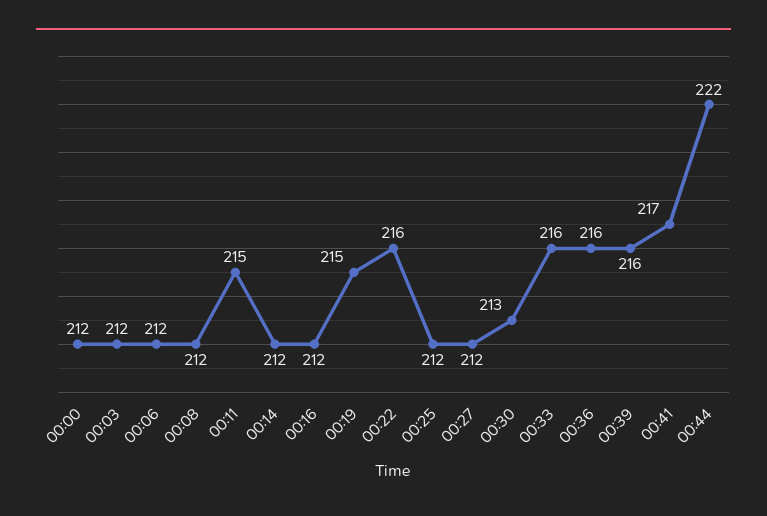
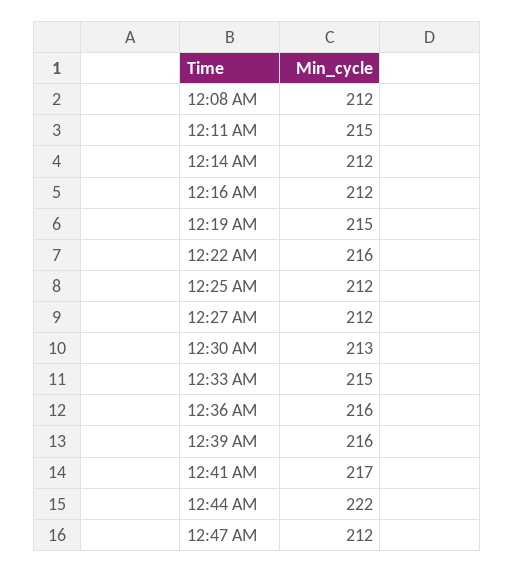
00:00: 212 -> none
00:03: 212 -> none
00:06: 212 -> none
00:33: 216 -> 215
12:47 AM: none -> 212

